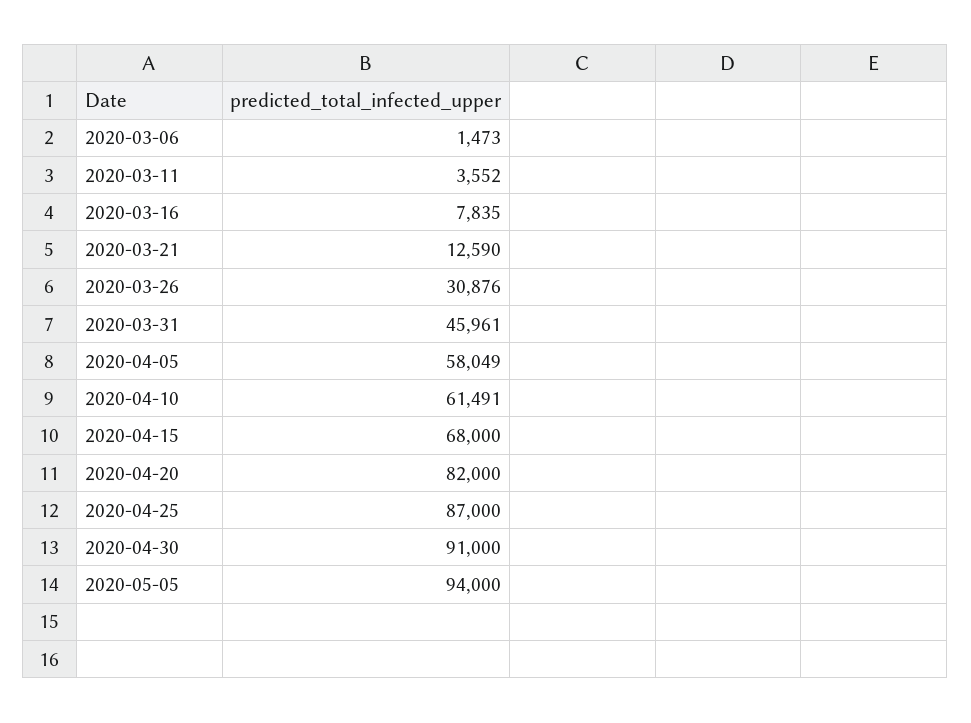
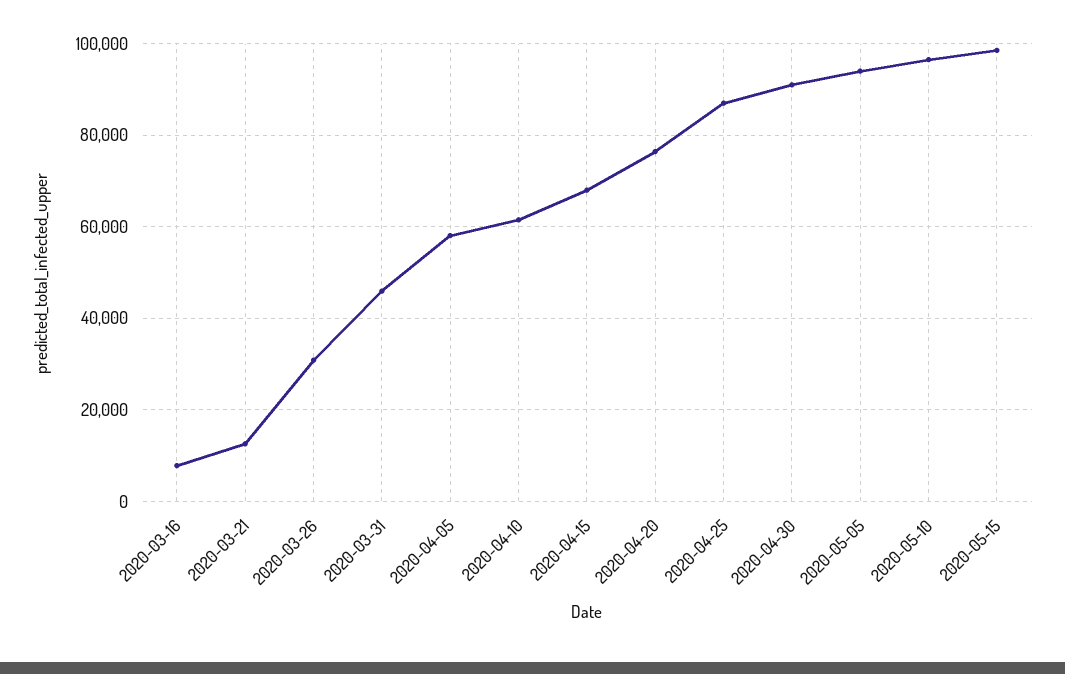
2020-03-06: 1473 -> none
2020-03-11: 3552 -> none
2020-04-20: 82000 -> 76000
2020-05-10: none -> 96000
2020-05-15: none -> 98000

